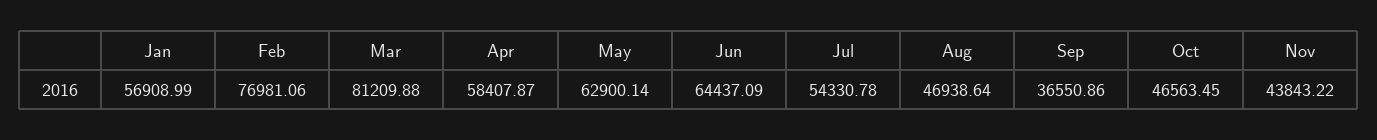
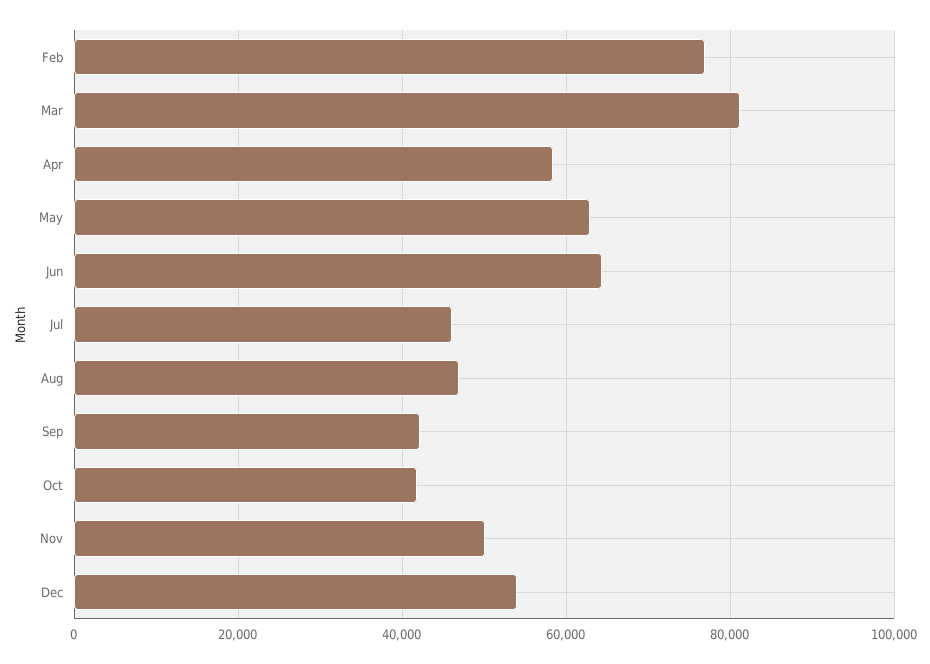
Jan: 56908.99 -> none
Jul: 54330.78 -> 46000
Sep: 36550.86 -> 42000
Oct: 46563.45 -> 42000
Nov: 43843.22 -> 50000
Dec: none -> 54000

